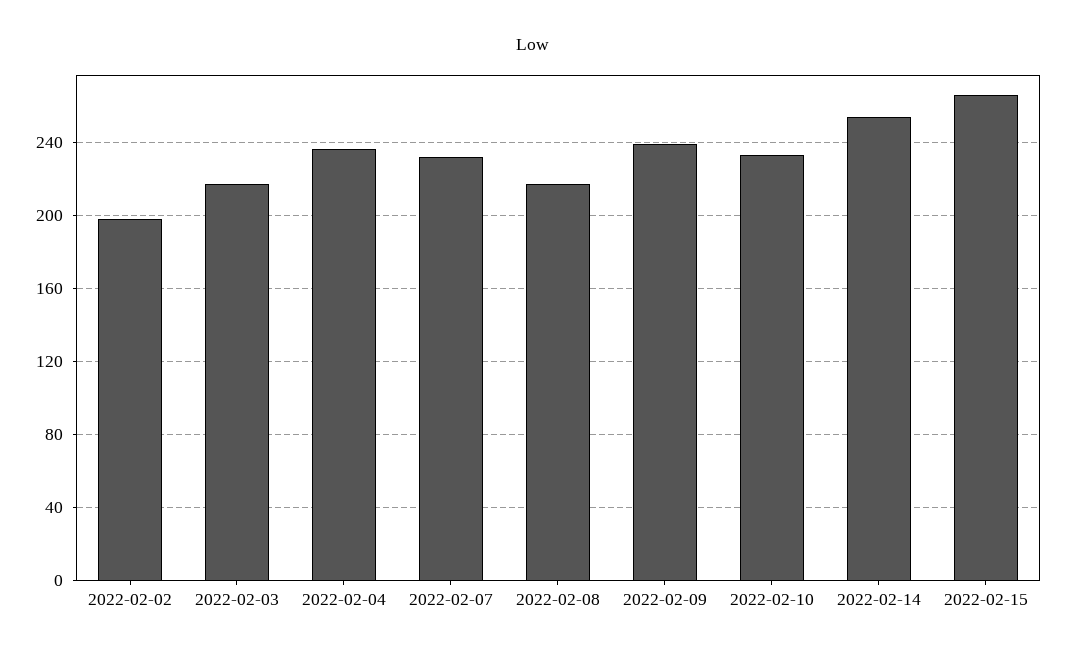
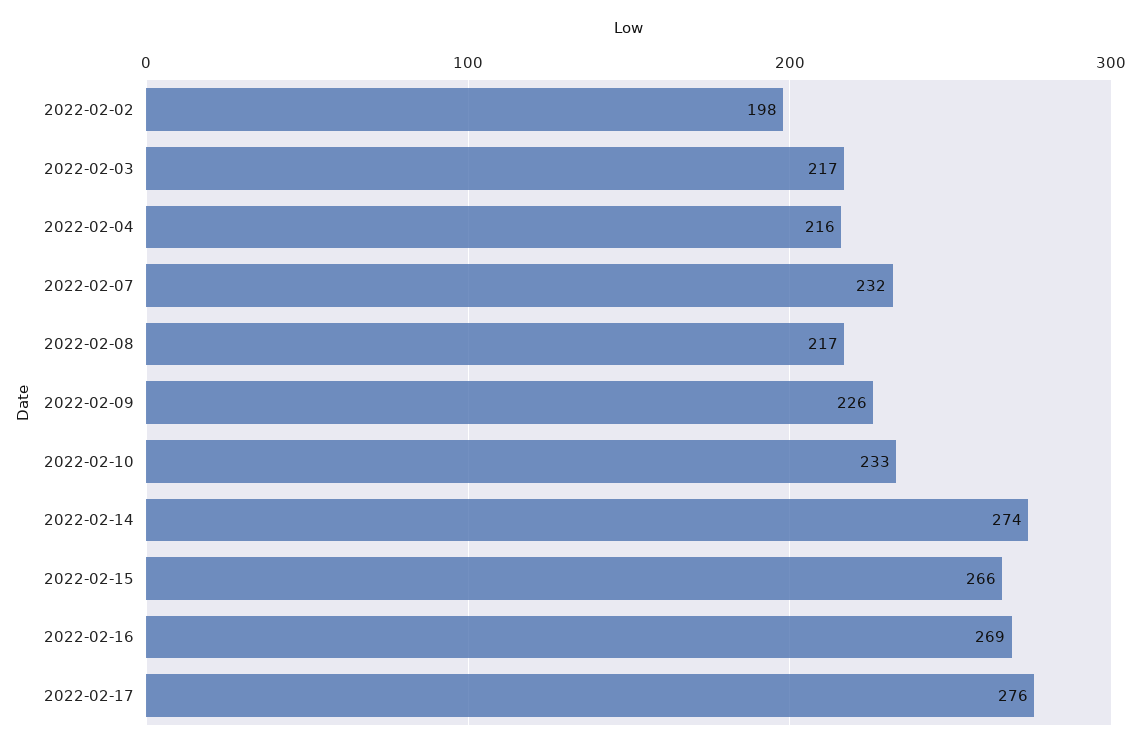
2022-02-04: 235 -> 216
2022-02-09: 240 -> 226
2022-02-14: 255 -> 274
2022-02-16: none -> 269
2022-02-17: none -> 276

